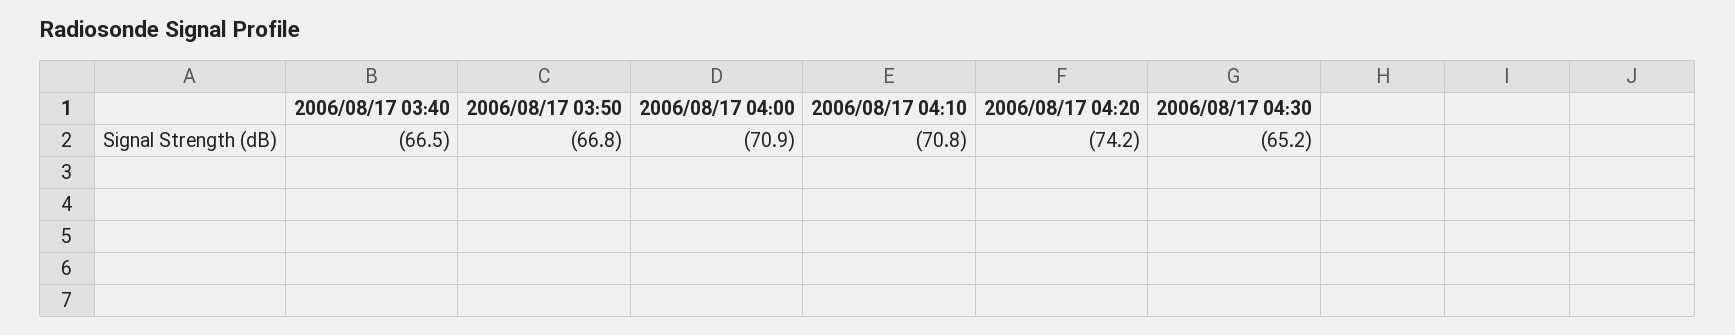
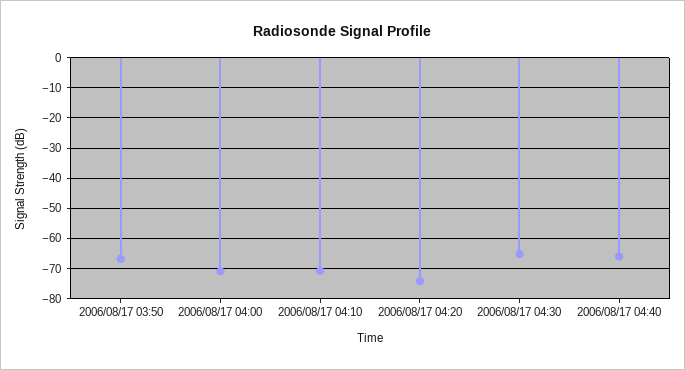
2006/08/17 03:40: -66.5 -> none
2006/08/17 04:40: none -> -66

